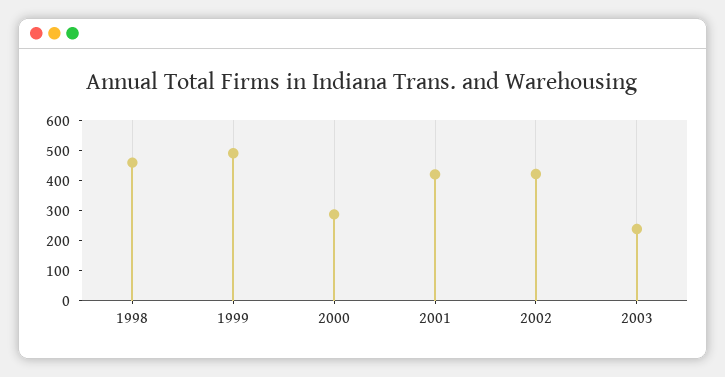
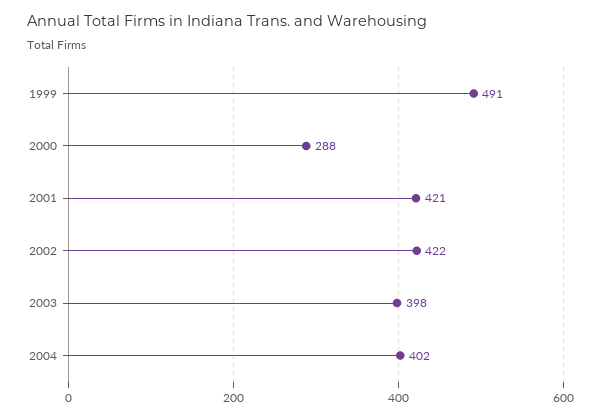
1998: 450 -> none
2003: 250 -> 398
2004: none -> 402

